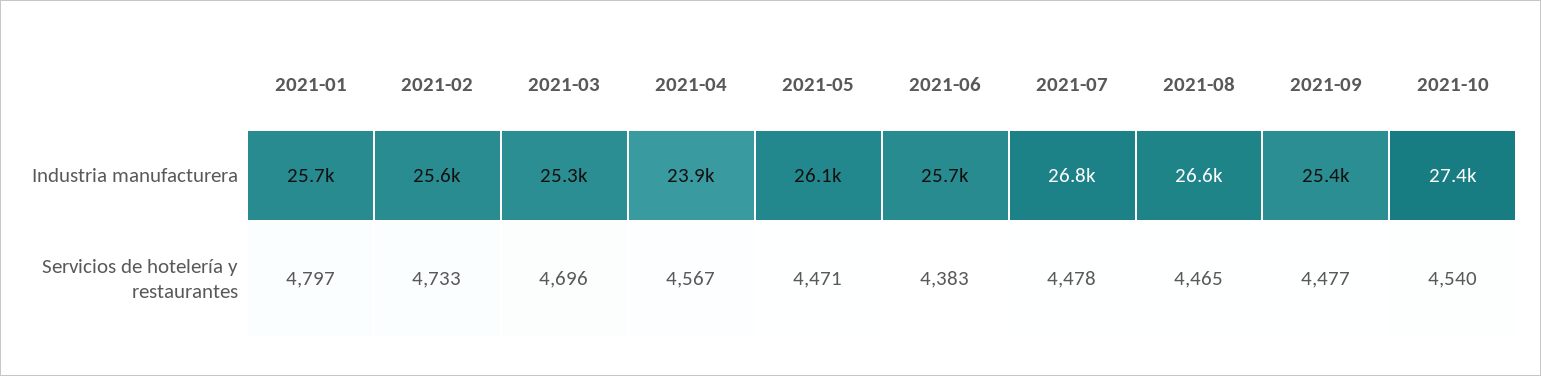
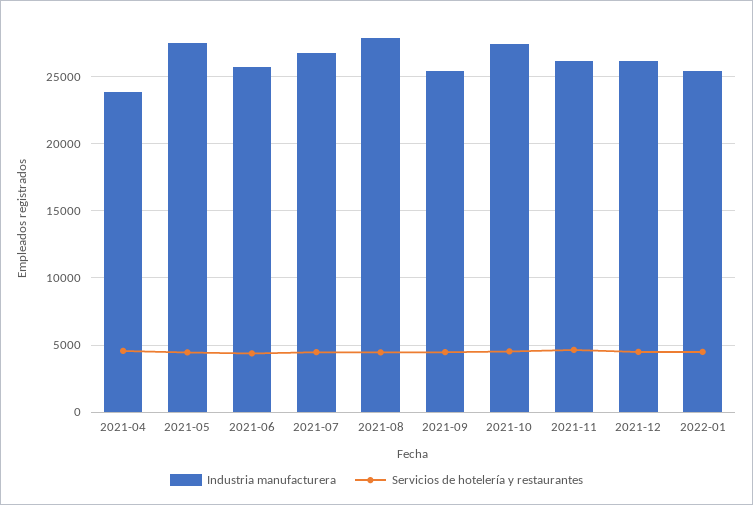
Industria manufacturera, 2021-01: 25700 -> none
Industria manufacturera, 2021-02: 25600 -> none
Industria manufacturera, 2021-03: 25300 -> none
Industria manufacturera, 2021-05: 26100 -> 27500
Industria manufacturera, 2021-08: 26600 -> 28000
Servicios de hotelería y restaurantes, 2021-01: 4797 -> none
Servicios de hotelería y restaurantes, 2021-02: 4733 -> none
Servicios de hotelería y restaurantes, 2021-03: 4696 -> none
Industria manufacturera, 2021-11: none -> 26000
Servicios de hotelería y restaurantes, 2021-11: none -> 4500
Industria manufacturera, 2021-12: none -> 26000
Servicios de hotelería y restaurantes, 2021-12: none -> 4500
Industria manufacturera, 2022-01: none -> 25500
Servicios de hotelería y restaurantes, 2022-01: none -> 4500

